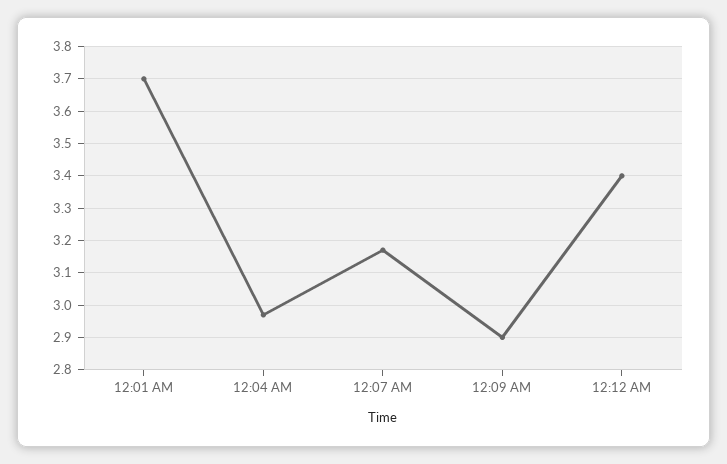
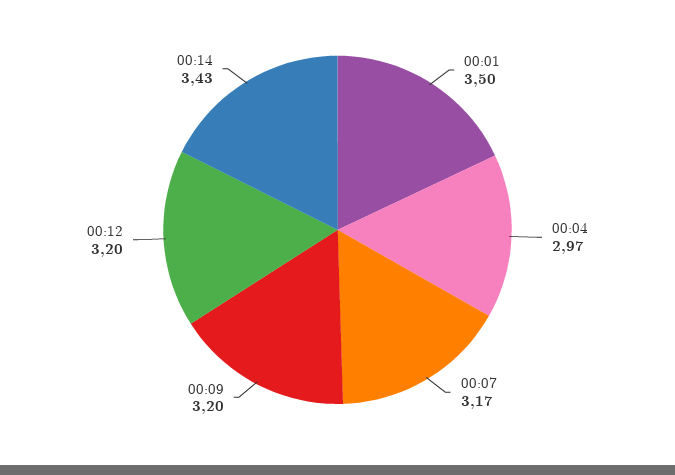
12:01 AM: 3.7 -> 3.5
12:09 AM: 2.9 -> 3.2
12:12 AM: 3.4 -> 3.2
00:14: none -> 3.43

